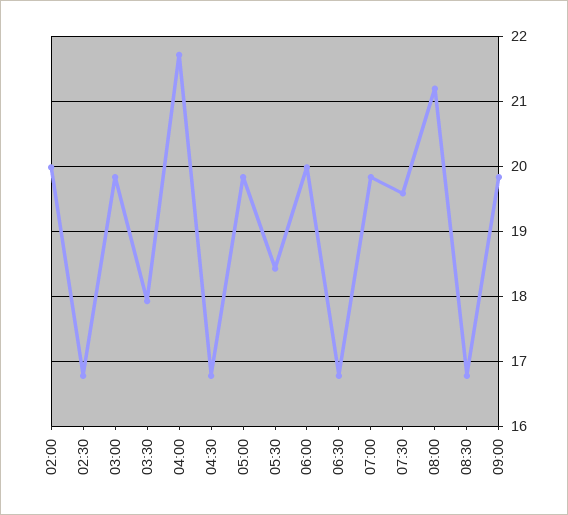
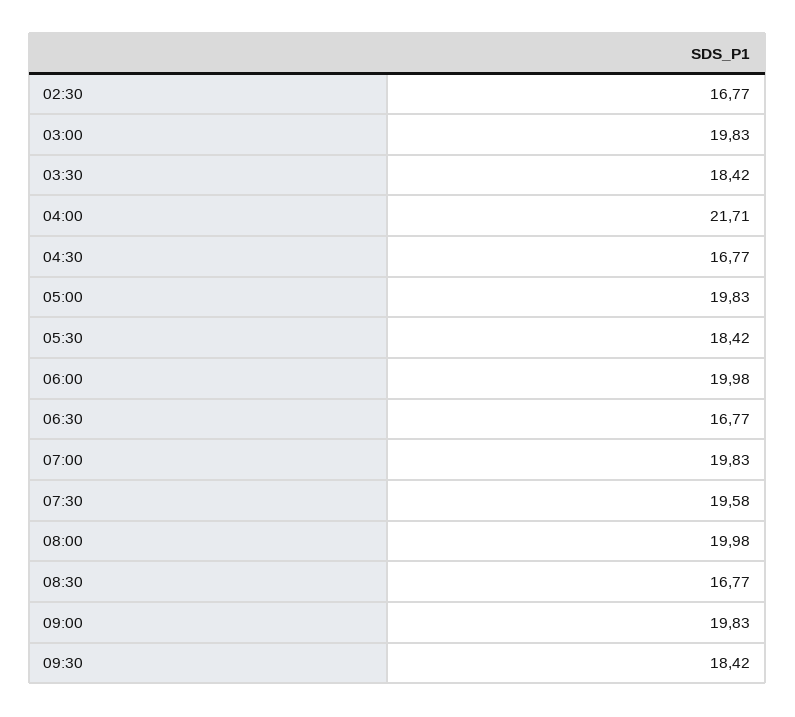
02:00: 20 -> none
03:30: 17.9 -> 18.42
08:00: 21.2 -> 19.98
09:30: none -> 18.42

